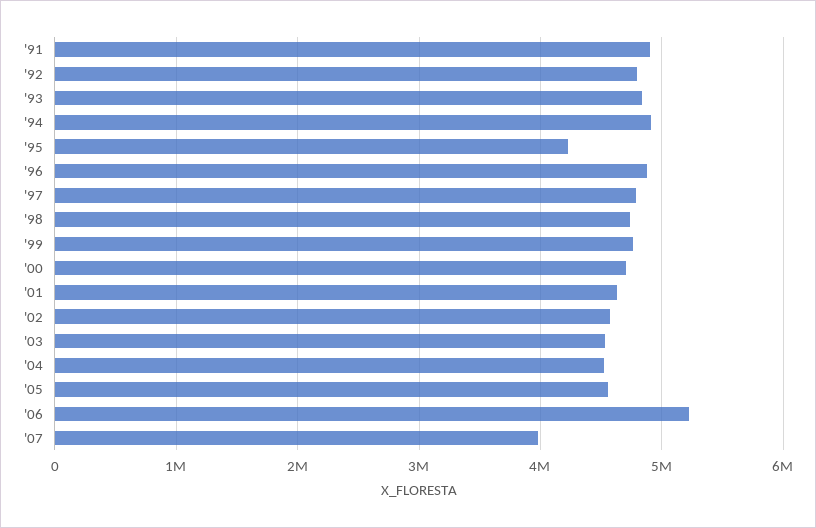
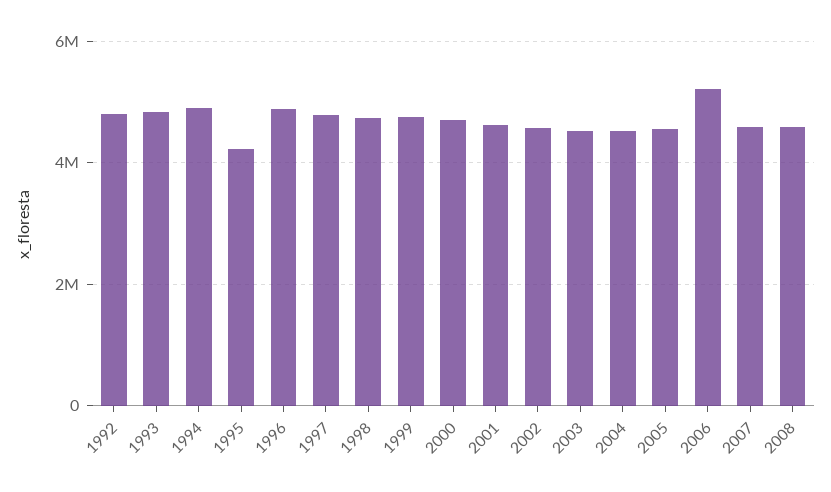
'91: 4900000 -> none
'07: 4000000 -> 4600000
2008: none -> 4600000

